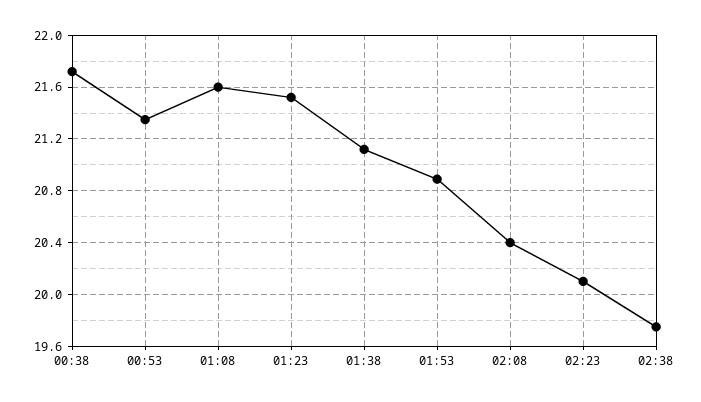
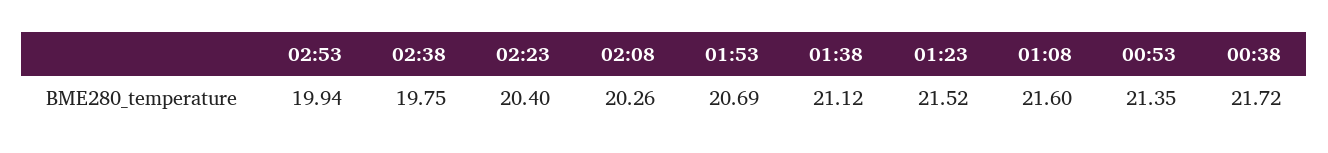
01:53: 20.9 -> 20.69
02:08: 20.4 -> 20.26
02:23: 20.1 -> 20.4
02:53: none -> 19.94

